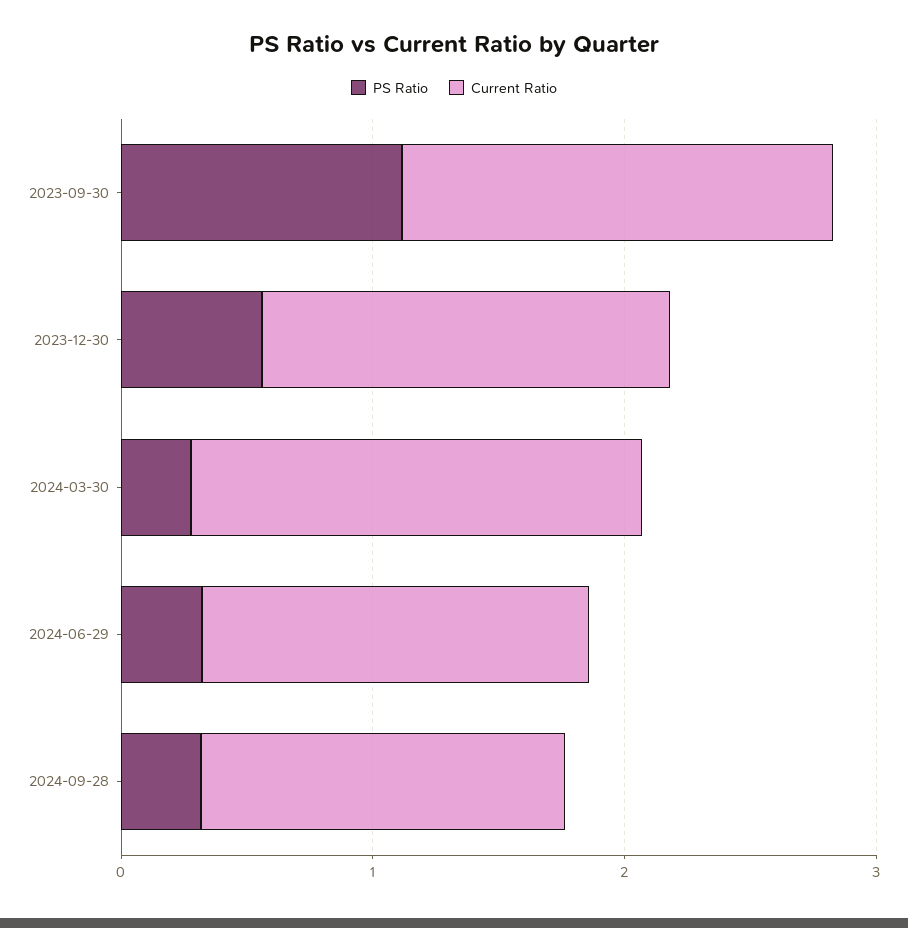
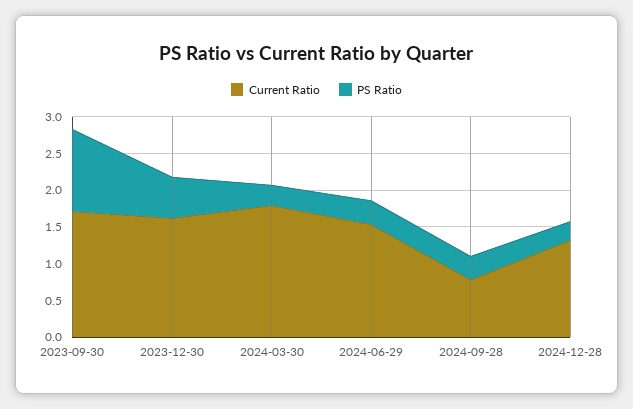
Current Ratio, 2024-09-28: 1.4 -> 0.75
Current Ratio, 2024-12-28: none -> 1.25
PS Ratio, 2024-12-28: none -> 0.25

